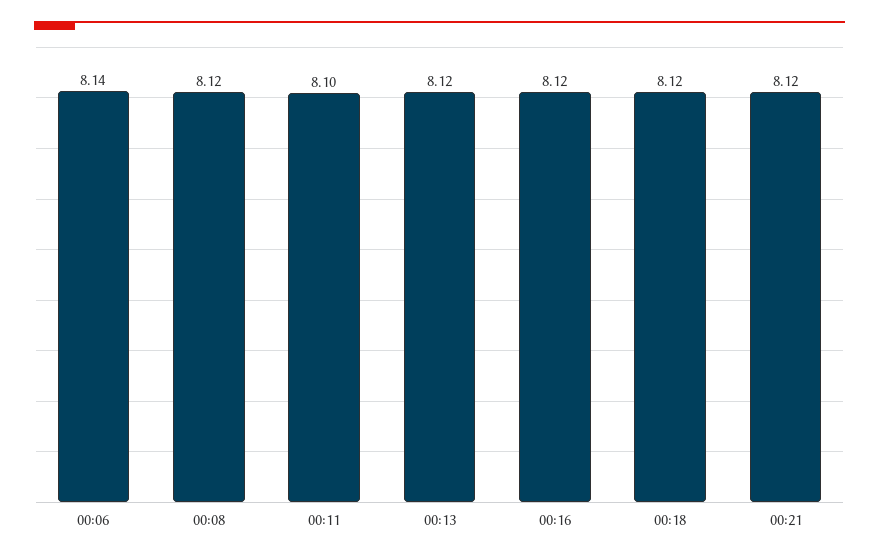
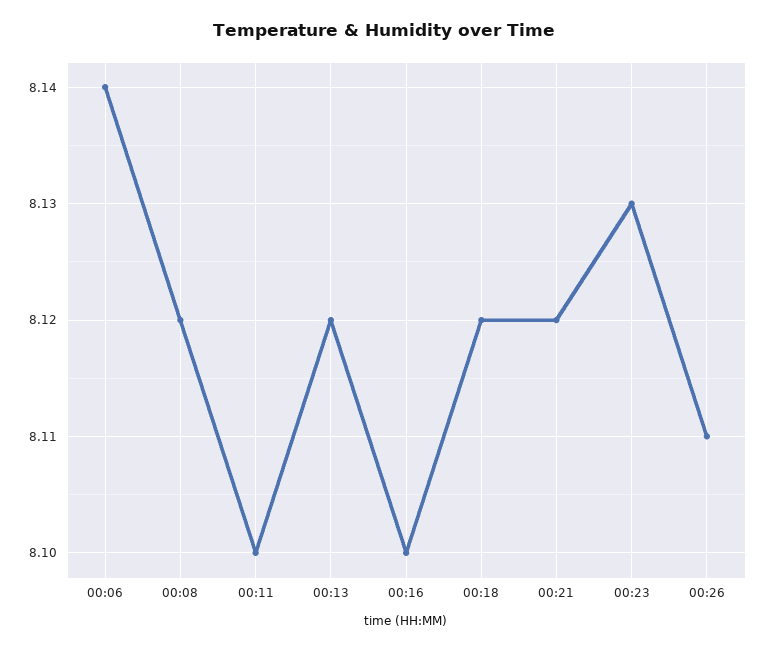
00:16: 8.12 -> 8.1
00:23: none -> 8.13
00:26: none -> 8.11

